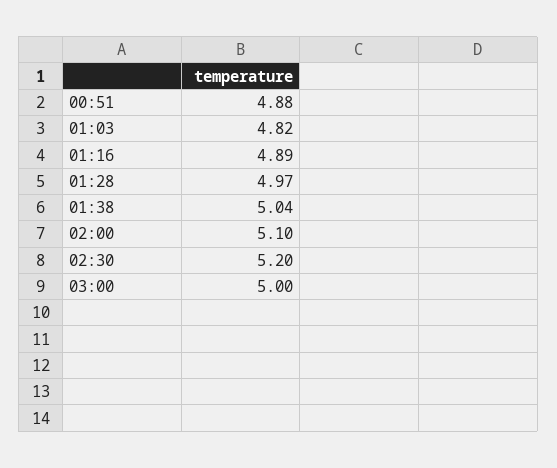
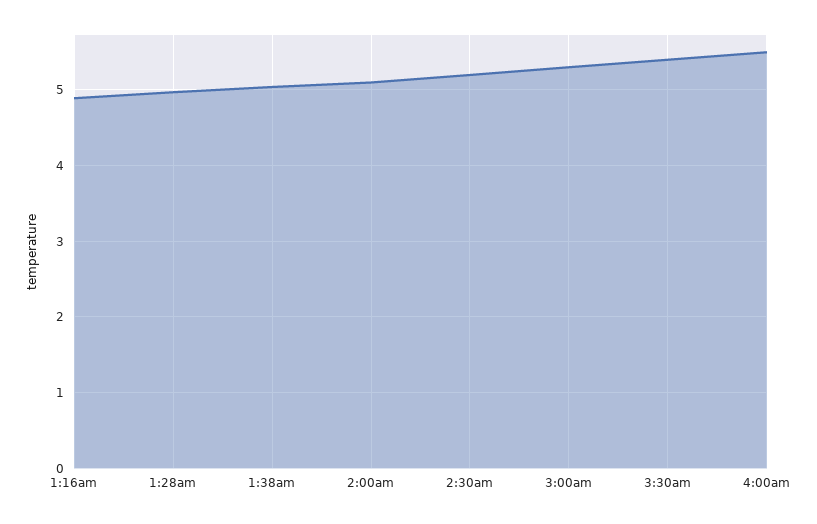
00:51: 4.88 -> none
01:03: 4.82 -> none
03:00: 5 -> 5.3
3:30am: none -> 5.4
4:00am: none -> 5.5

